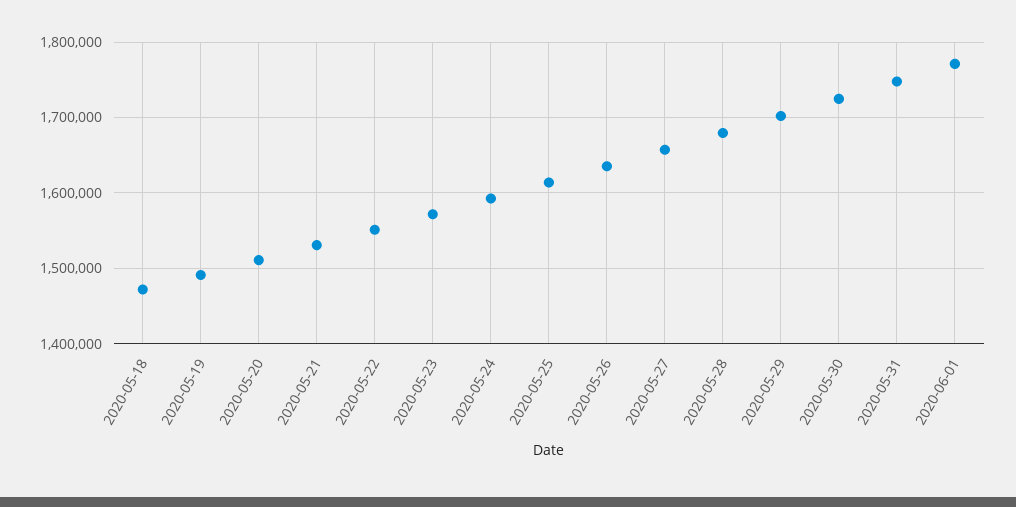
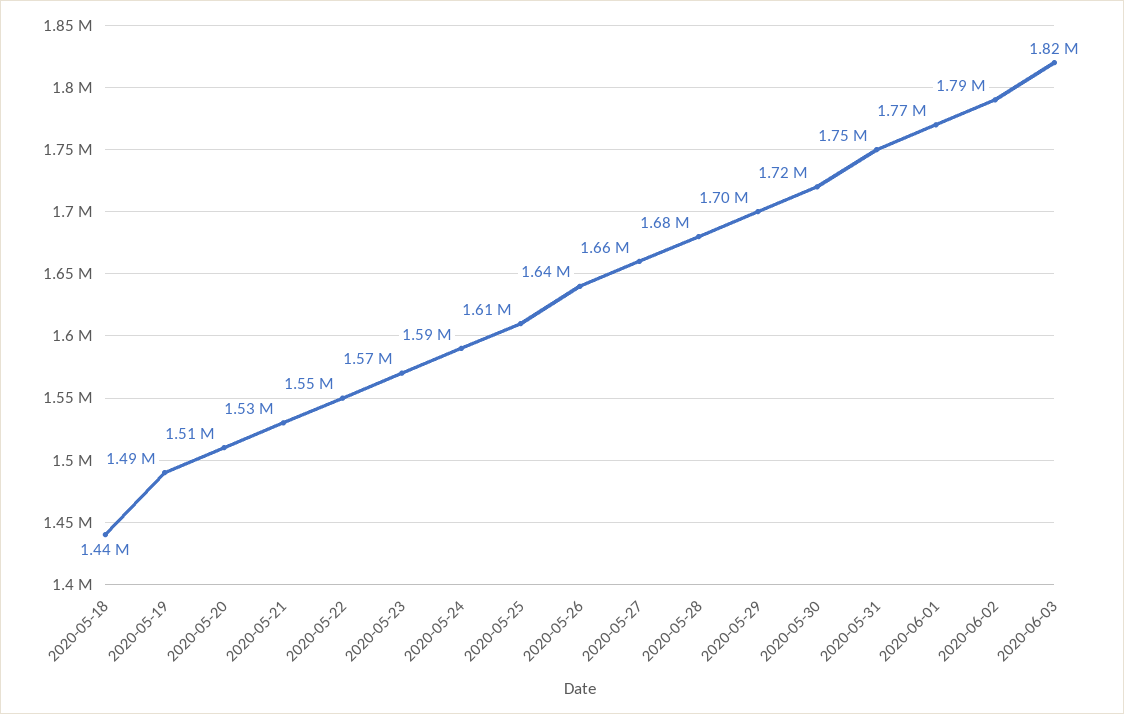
2020-05-18: 1470000 -> 1440000
2020-06-02: none -> 1790000
2020-06-03: none -> 1820000

